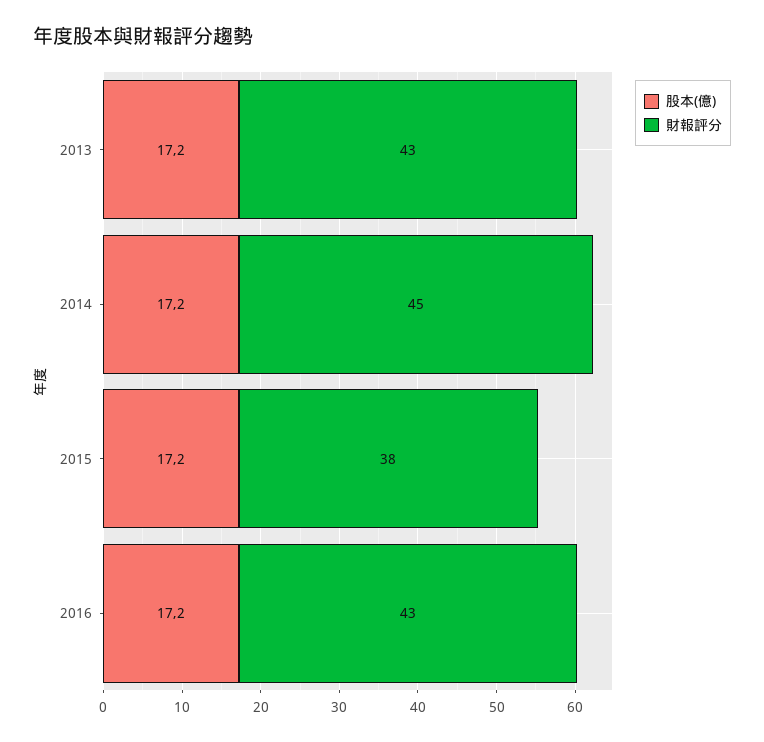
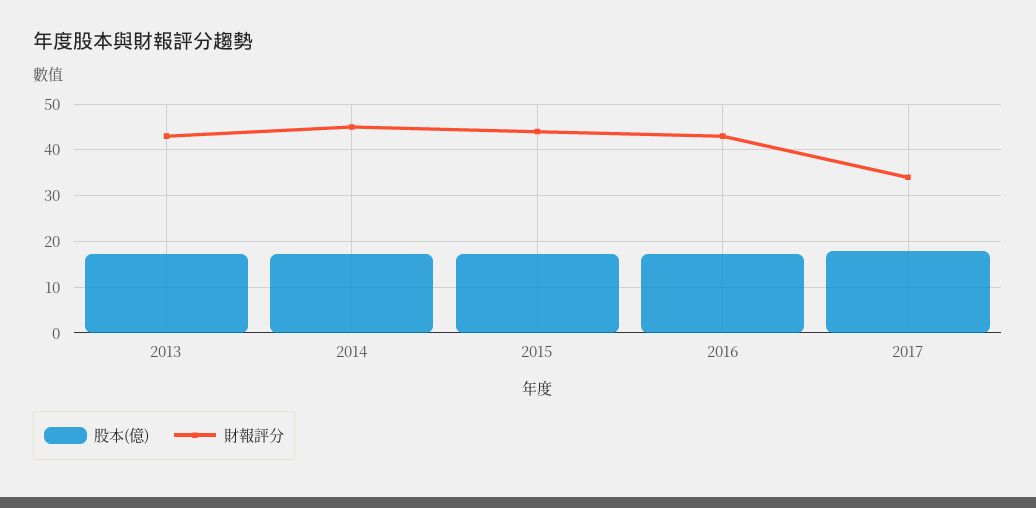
財報評分, 2015: 38 -> 44
股本(億), 2017: none -> 18
財報評分, 2017: none -> 34

